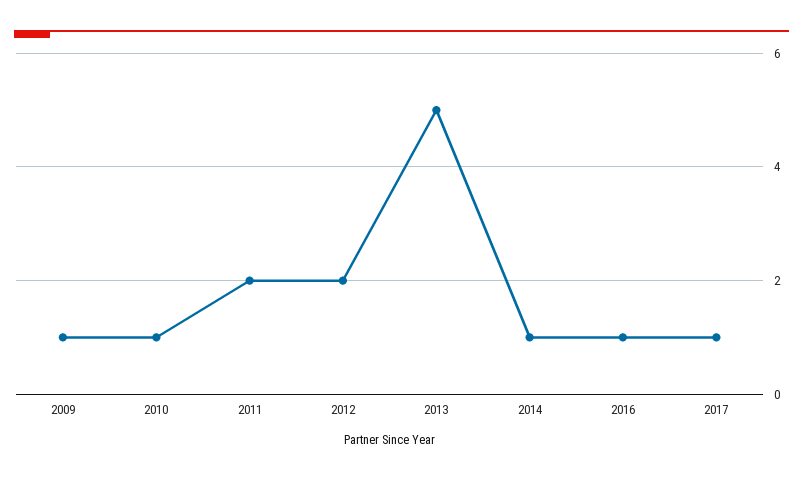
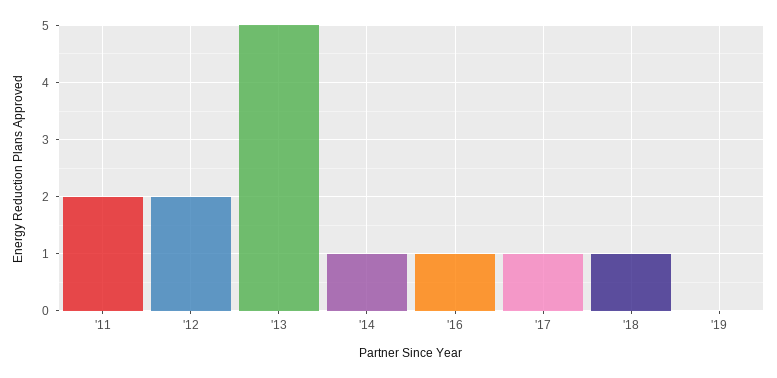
2009: 1 -> none
2010: 1 -> none
'18: none -> 1
'19: none -> 0

